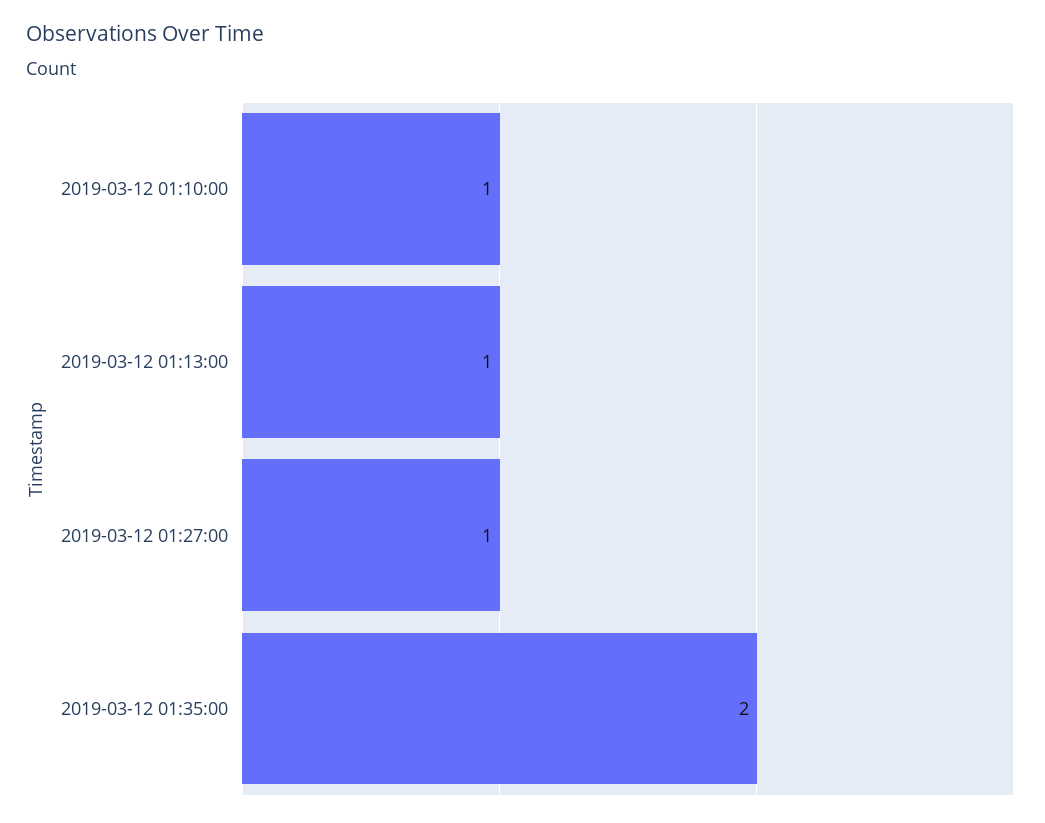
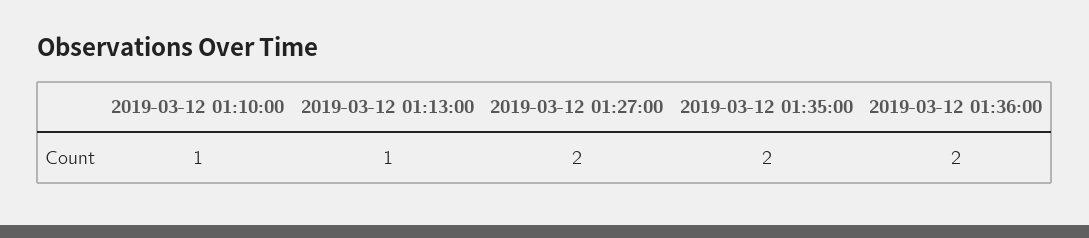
2019-03-12 01:27:00: 1 -> 2
2019-03-12 01:36:00: none -> 2

